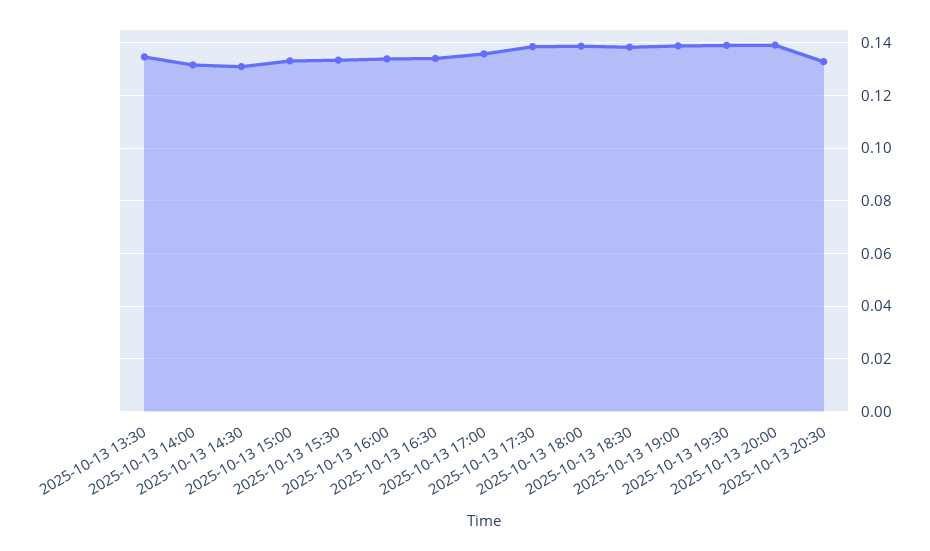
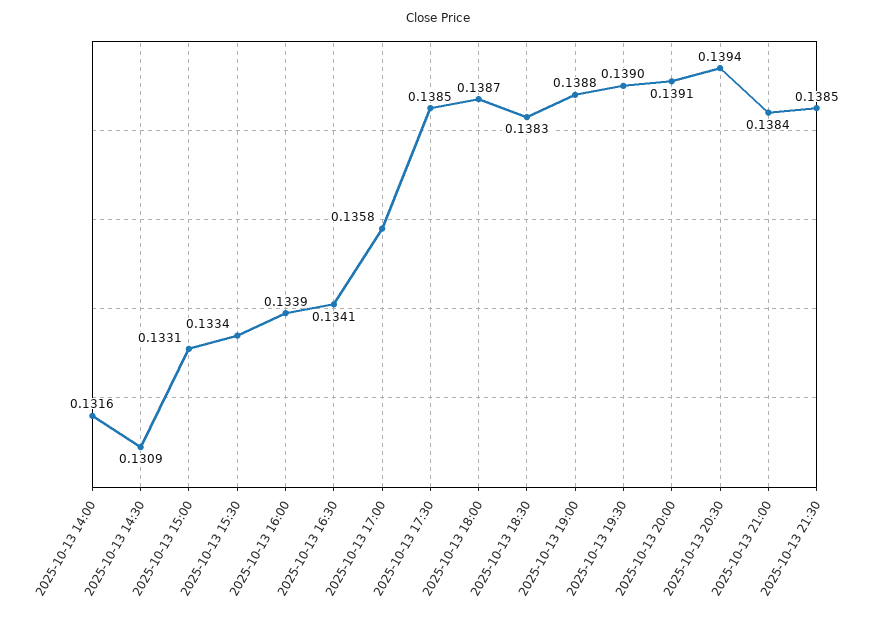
2025-10-13 13:30: 0.135 -> none
2025-10-13 20:30: 0.1325 -> 0.1394
2025-10-13 21:00: none -> 0.1384
2025-10-13 21:30: none -> 0.1385

